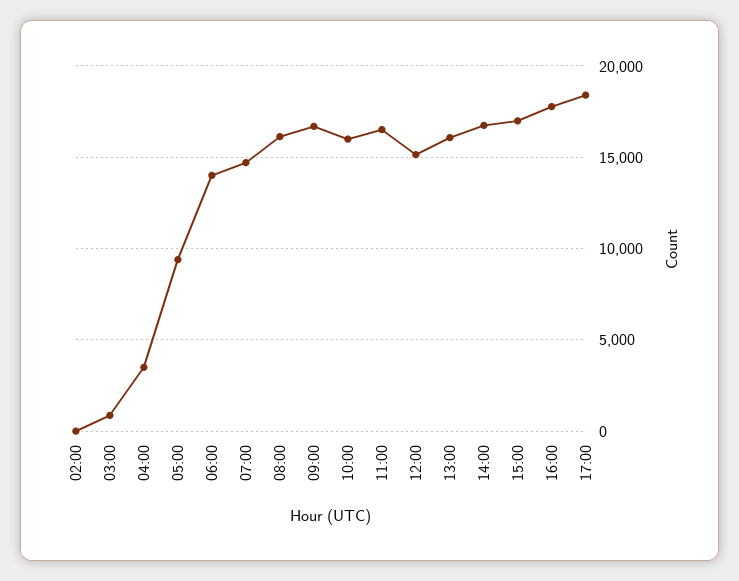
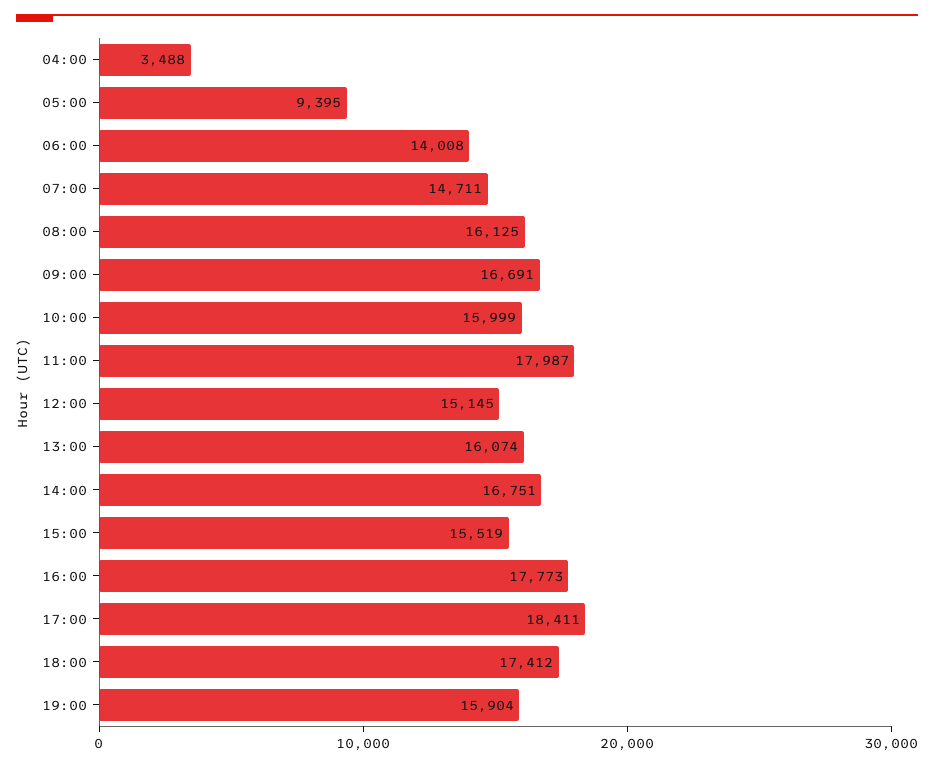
02:00: 0 -> none
03:00: 1000 -> none
11:00: 16500 -> 17987
15:00: 17000 -> 15519
18:00: none -> 17412
19:00: none -> 15904

